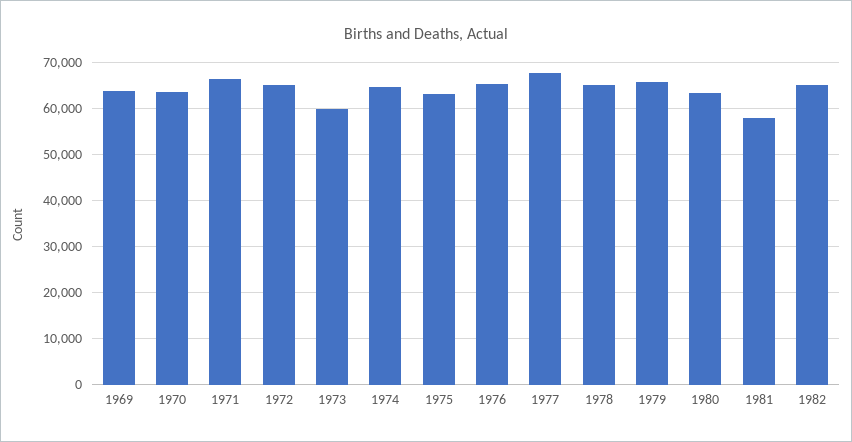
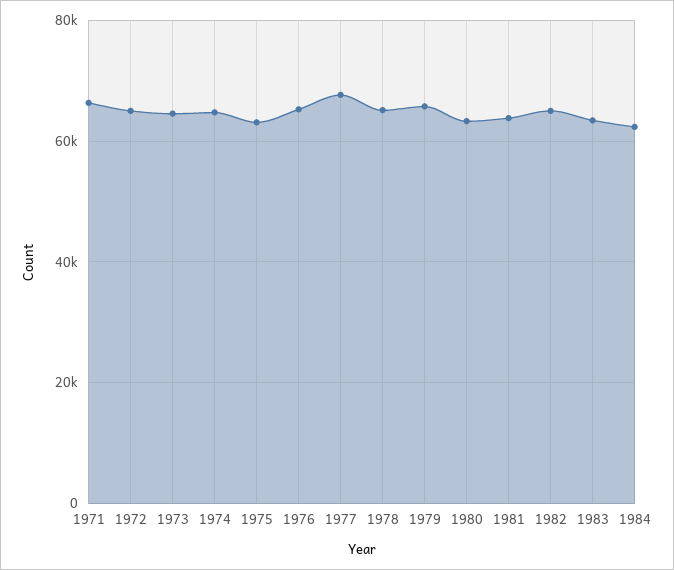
1969: 64000 -> none
1970: 64000 -> none
1973: 60000 -> 64000
1981: 58000 -> 64000
1983: none -> 64000
1984: none -> 62000

